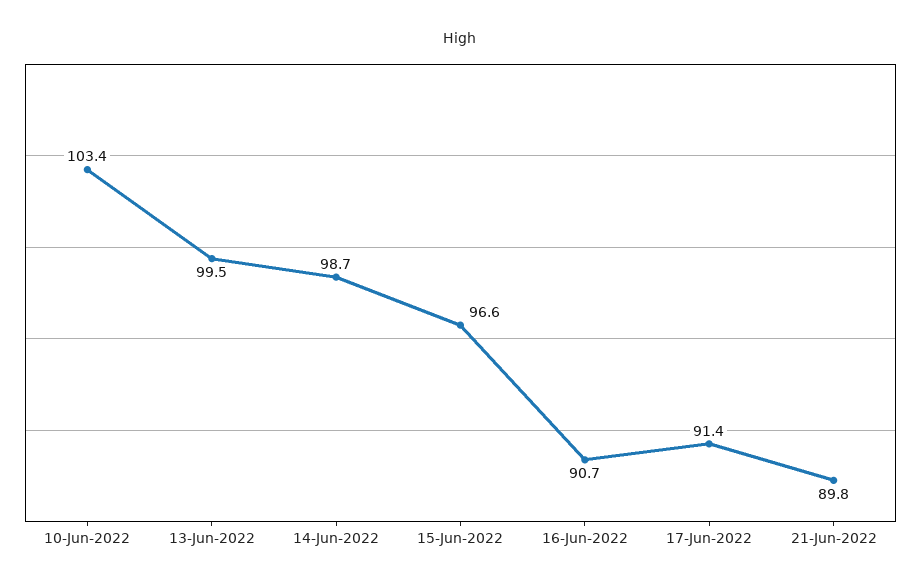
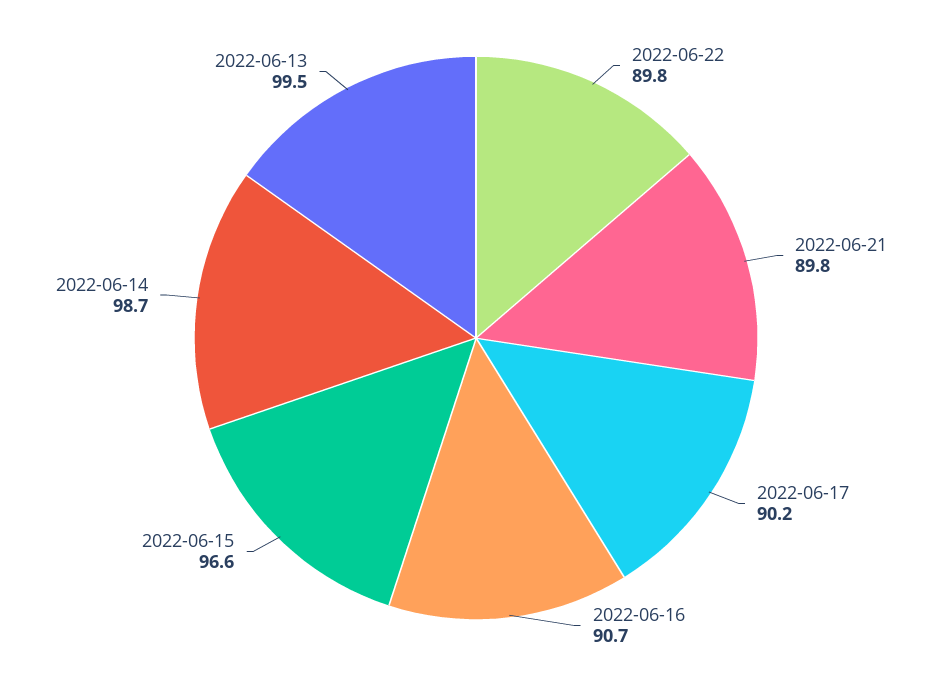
10-Jun-2022: 103.4 -> none
17-Jun-2022: 91.4 -> 90.2
2022-06-22: none -> 89.8

